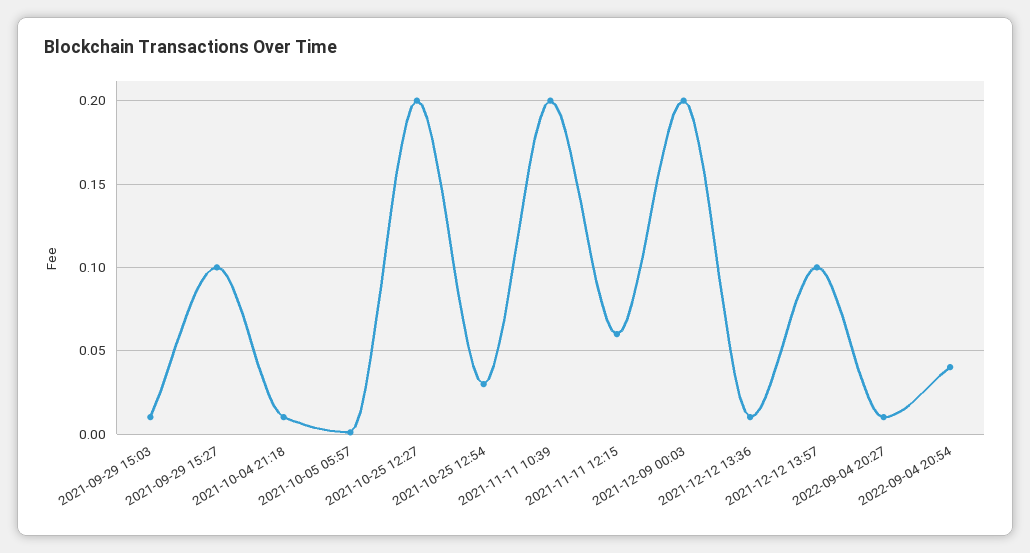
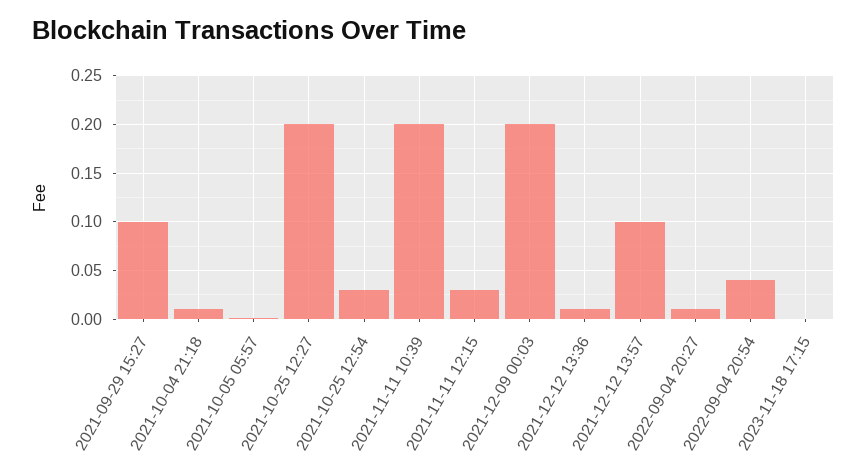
2021-09-29 15:03: 0.01 -> none
2021-11-11 12:15: 0.06 -> 0.03
2023-11-18 17:15: none -> 0

